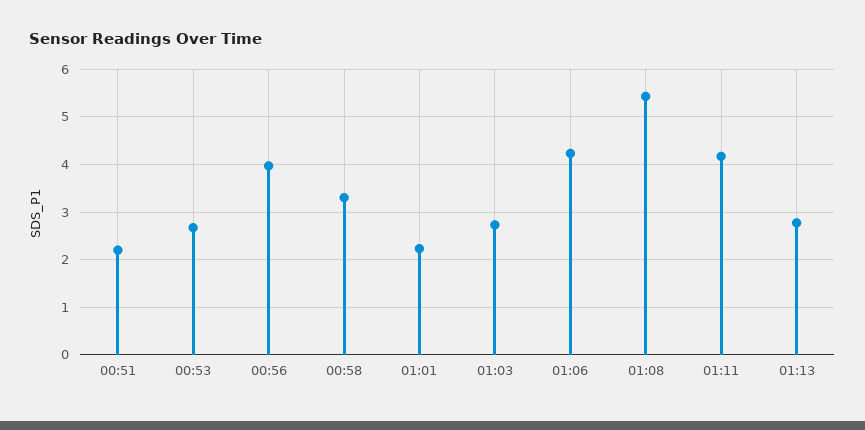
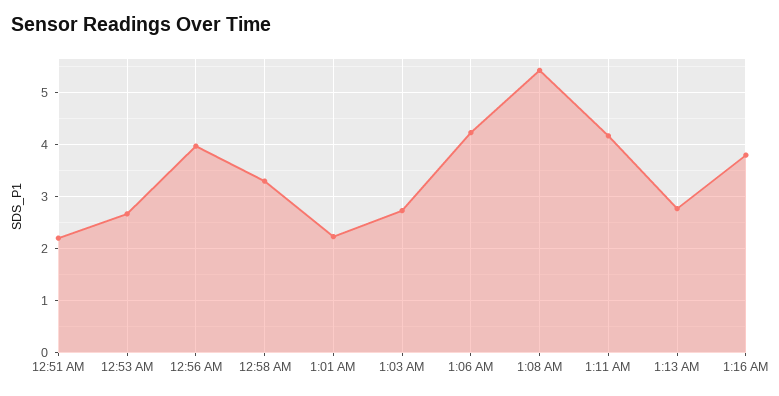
1:16 AM: none -> 3.8

